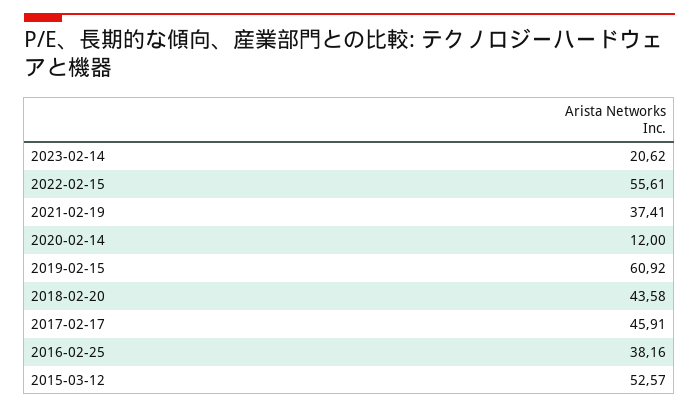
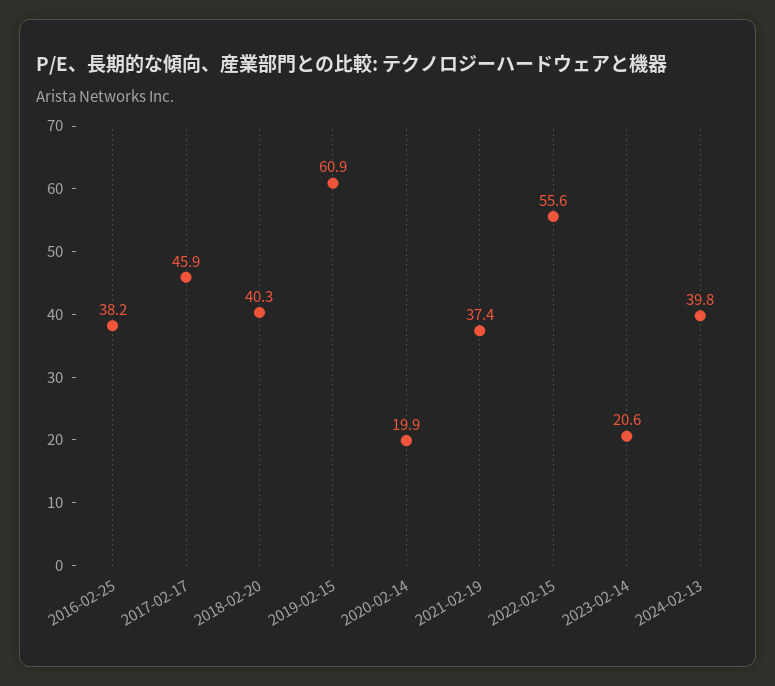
2020-02-14: 12 -> 19.9
2018-02-20: 43.58 -> 40.3
2015-03-12: 52.57 -> none
2024-02-13: none -> 39.8

